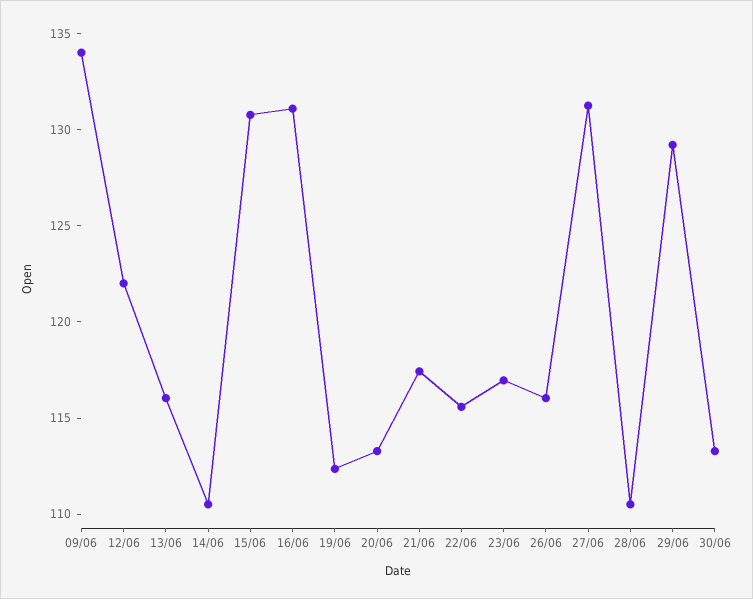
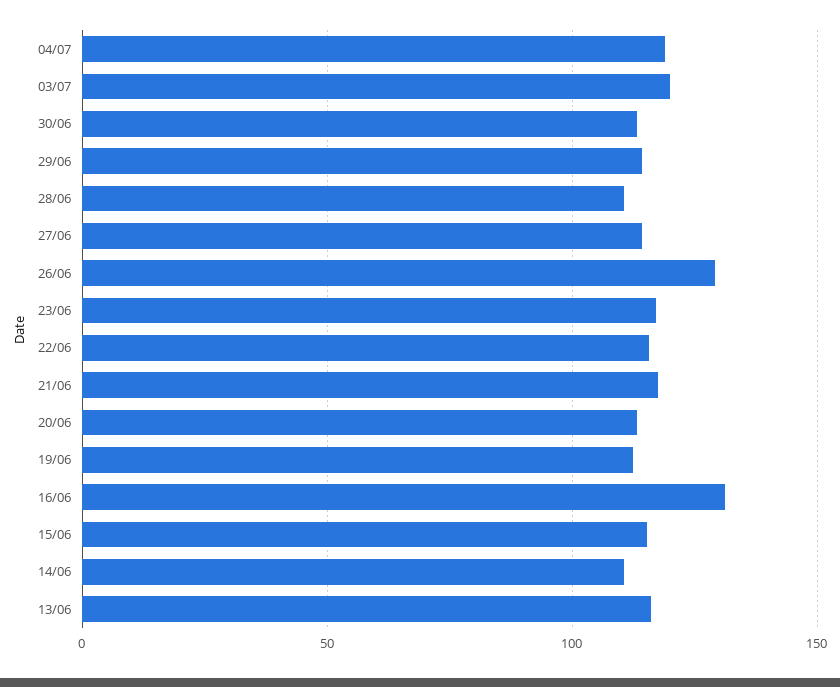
09/06: 134 -> none
12/06: 122 -> none
15/06: 131 -> 115
26/06: 116 -> 130
27/06: 131 -> 115
29/06: 129 -> 115
04/07: none -> 120
03/07: none -> 120

